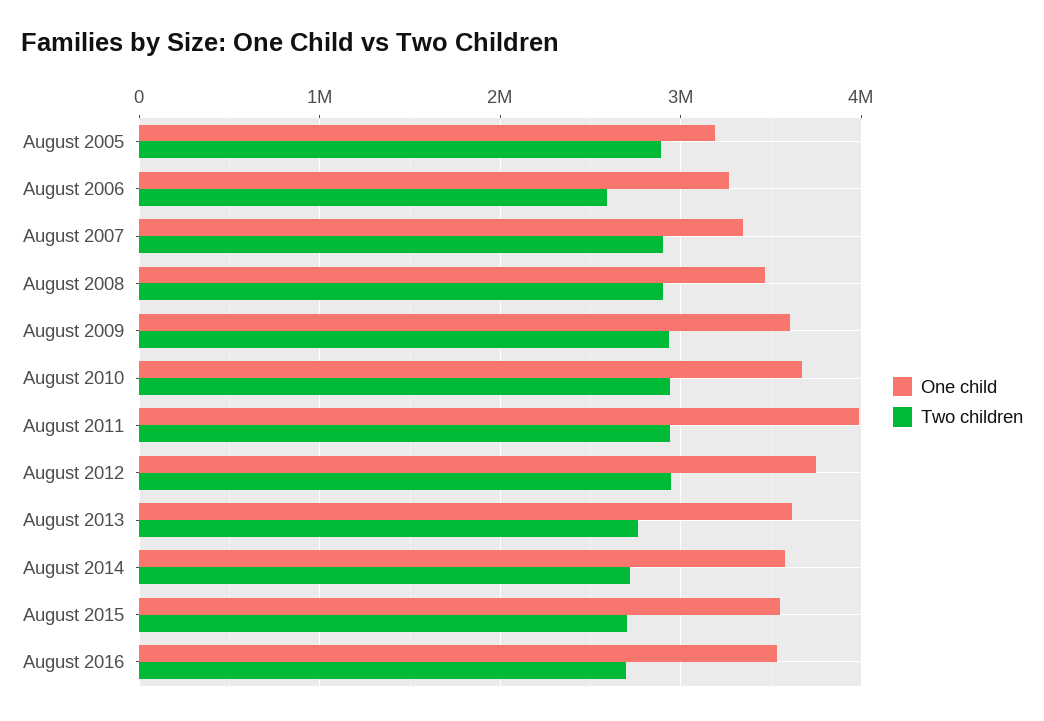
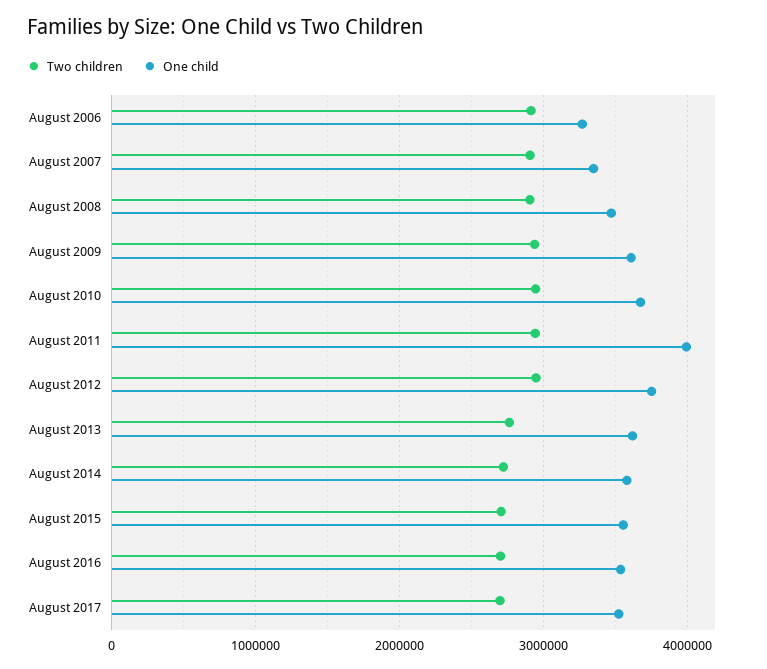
One child, August 2005: 3200000 -> none
Two children, August 2005: 2900000 -> none
Two children, August 2006: 2600000 -> 2900000
Two children, August 2017: none -> 2700000
One child, August 2017: none -> 3500000

